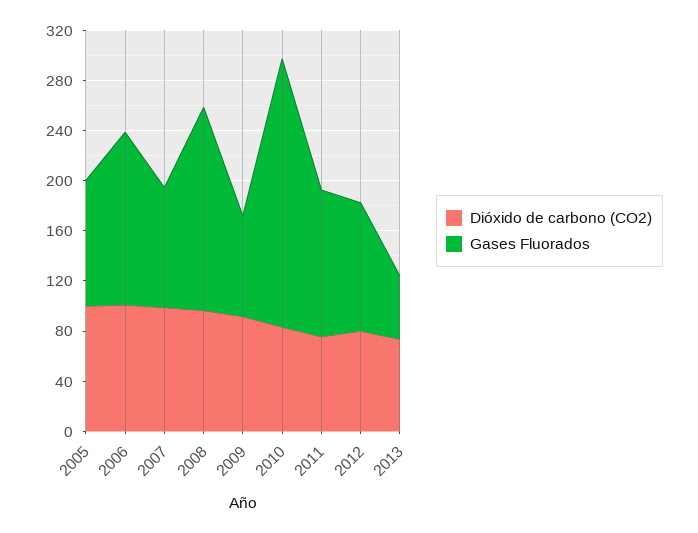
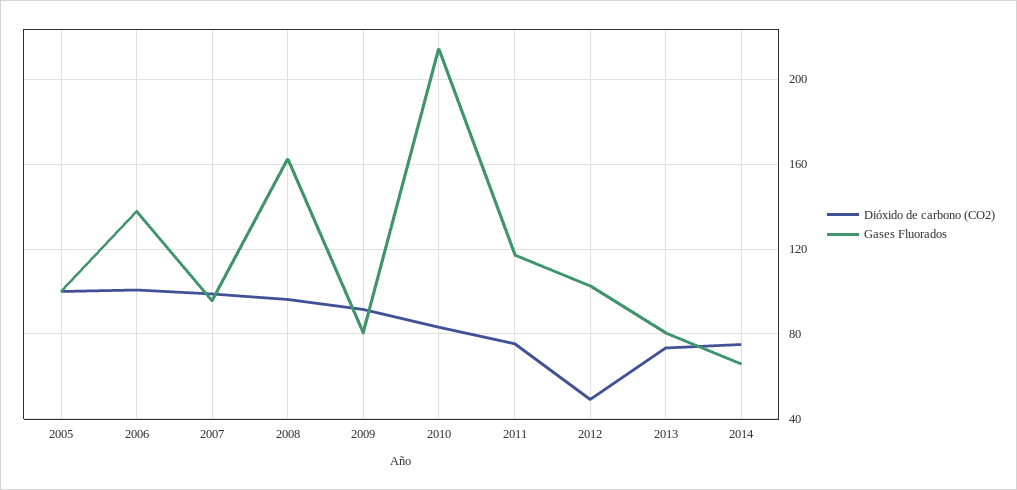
Dióxido de carbono (CO2), 2012: 80 -> 50
Gases Fluorados, 2013: 50 -> 80
Dióxido de carbono (CO2), 2014: none -> 75
Gases Fluorados, 2014: none -> 65

